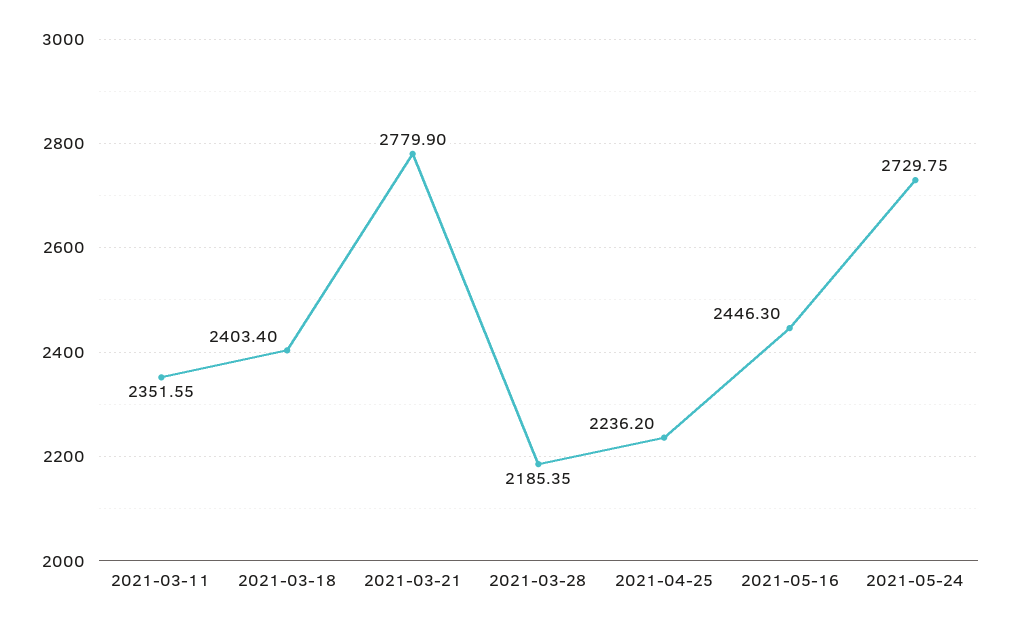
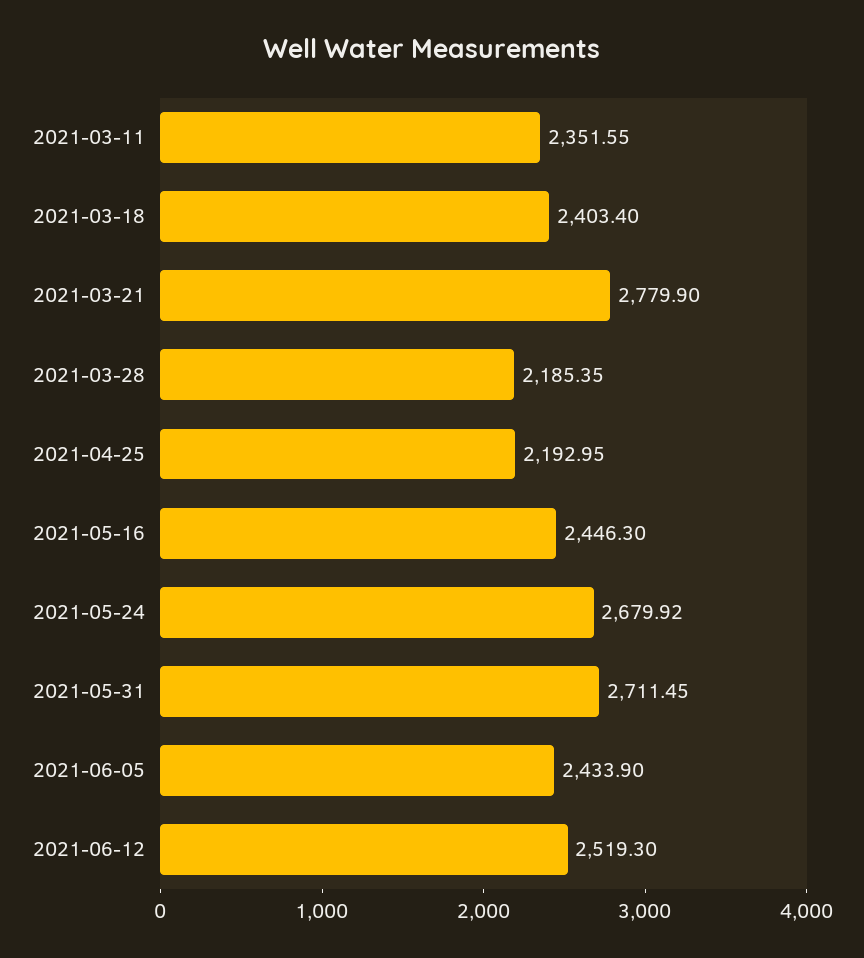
2021-04-25: 2236.2 -> 2192.95
2021-05-24: 2729.75 -> 2679.92
2021-05-31: none -> 2711.45
2021-06-05: none -> 2433.9
2021-06-12: none -> 2519.3

